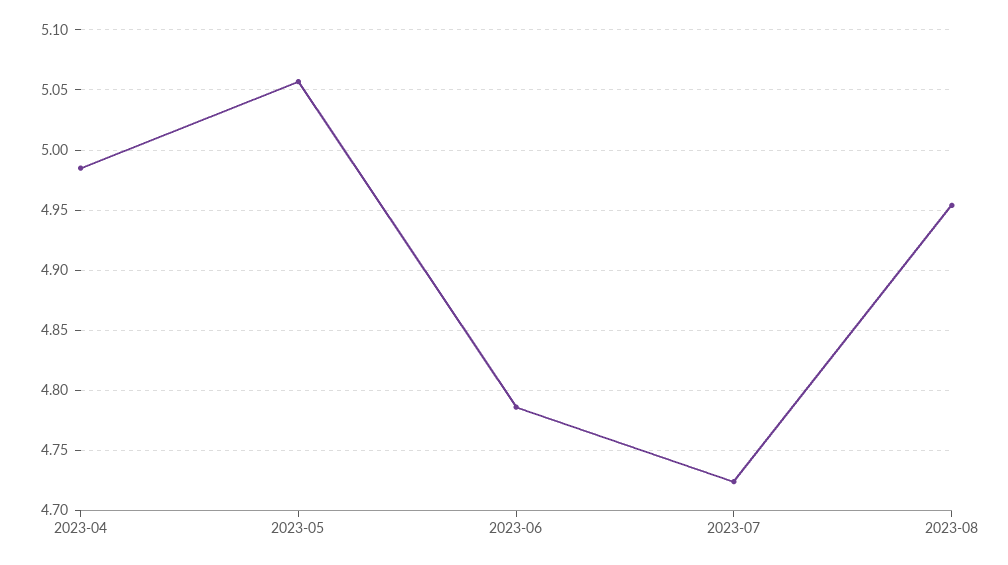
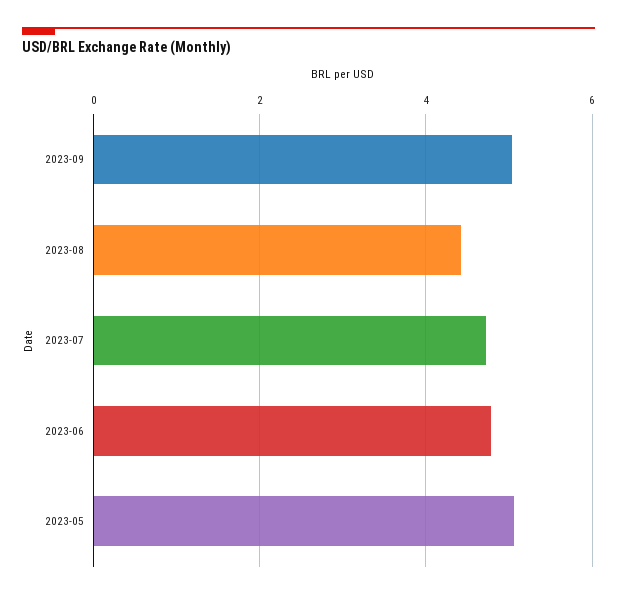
2023-04: 4.985 -> none
2023-08: 4.955 -> 4.4
2023-09: none -> 5

